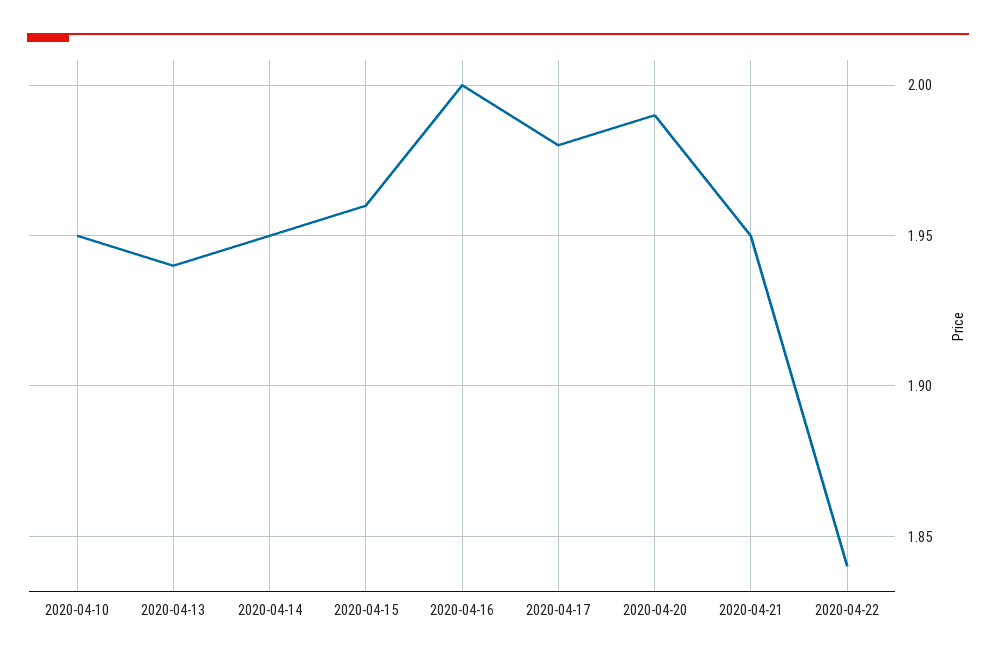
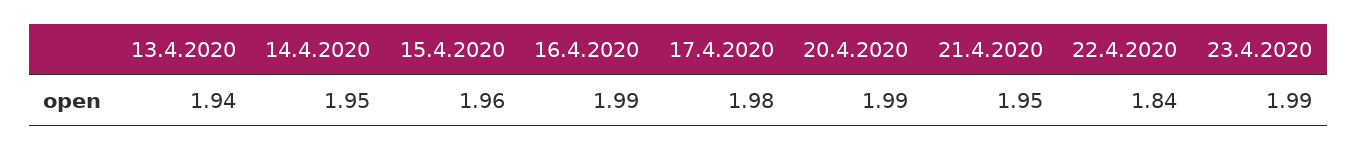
2020-04-10: 1.95 -> none
2020-04-16: 2 -> 1.99
23.4.2020: none -> 1.99

